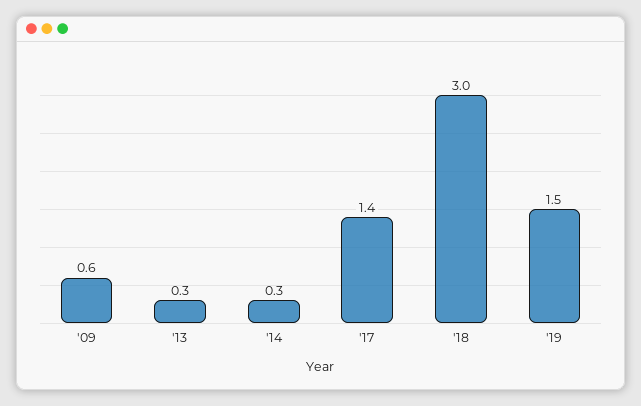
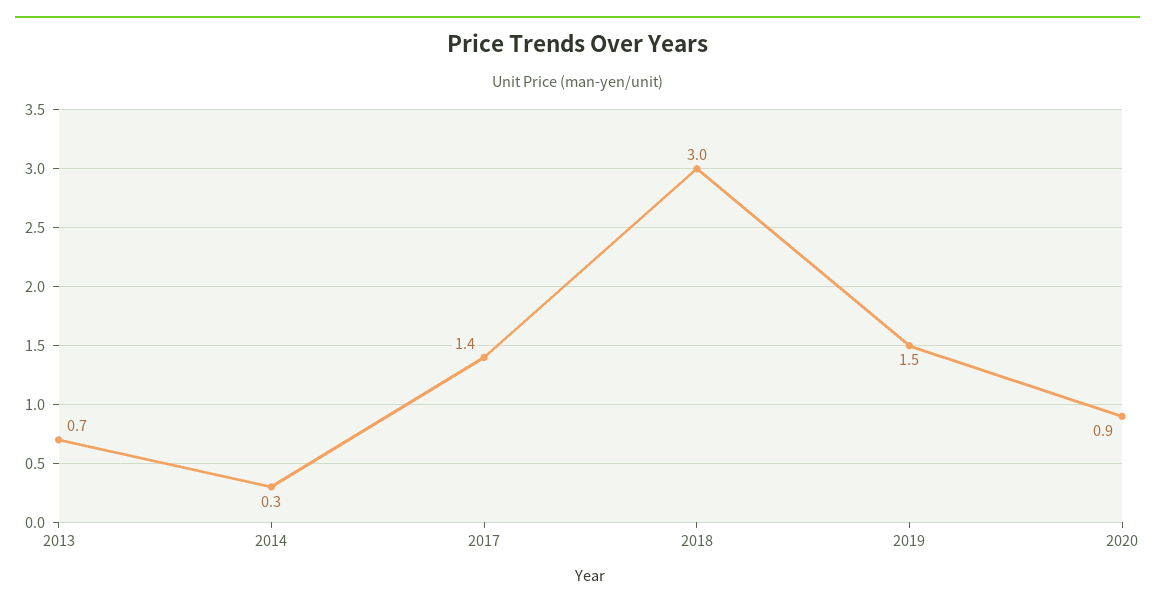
'09: 0.6 -> none
'13: 0.3 -> 0.7
2020: none -> 0.9

